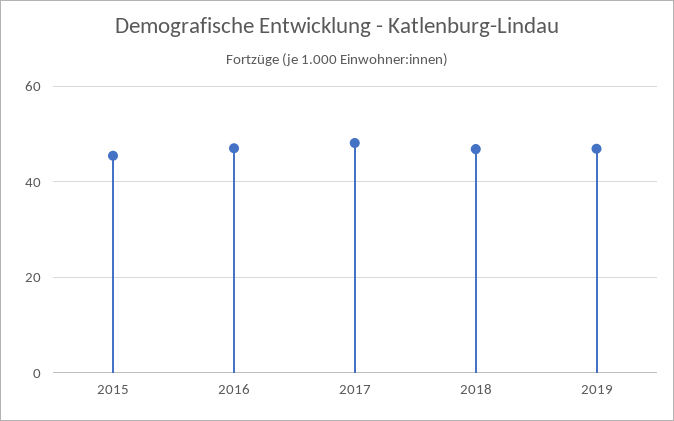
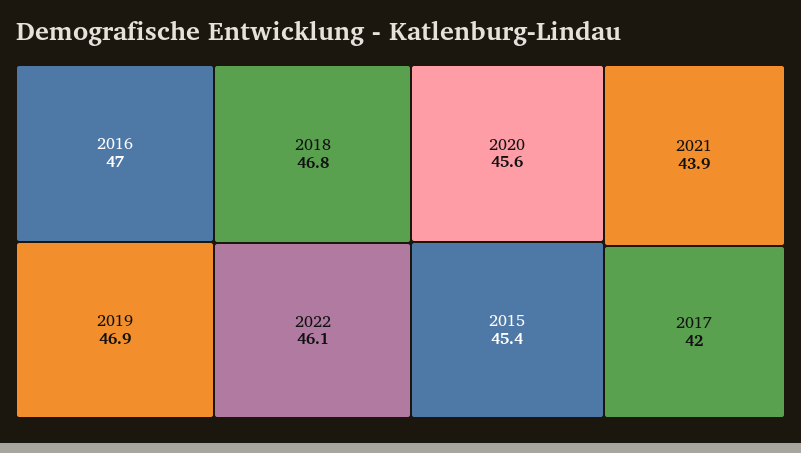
2017: 48 -> 42
2022: none -> 46.1
2020: none -> 45.6
2021: none -> 43.9

